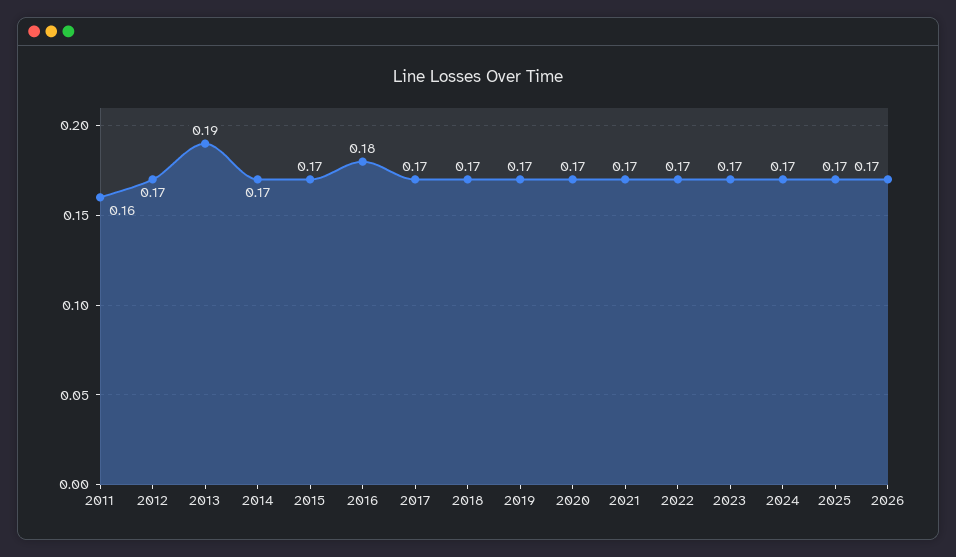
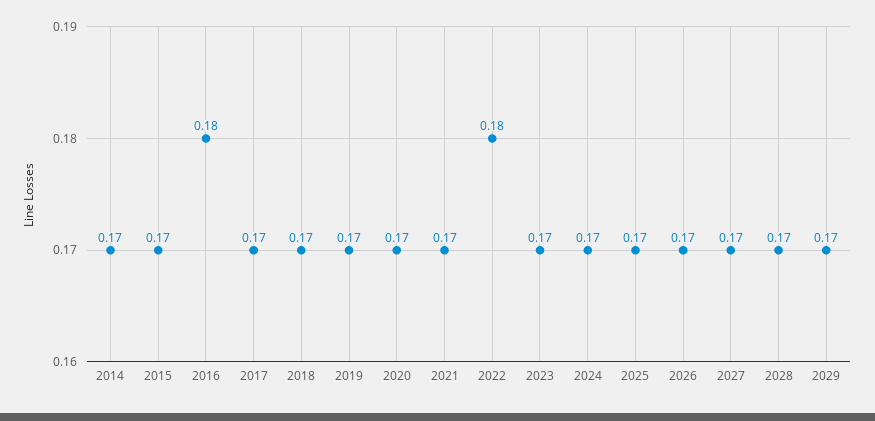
2011: 0.16 -> none
2012: 0.17 -> none
2013: 0.19 -> none
2022: 0.17 -> 0.18
2027: none -> 0.17
2028: none -> 0.17
2029: none -> 0.17

